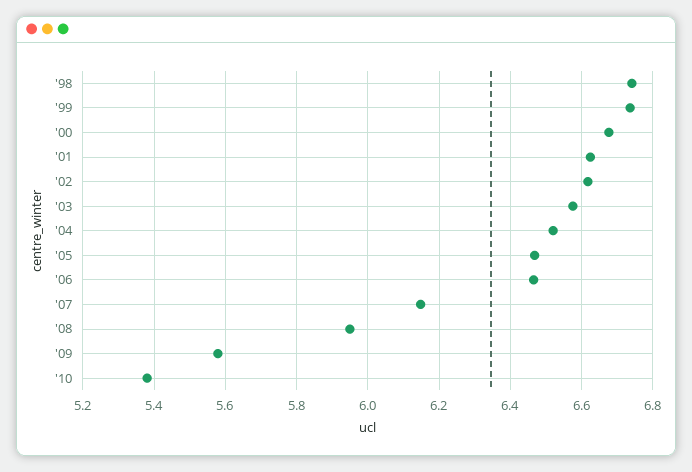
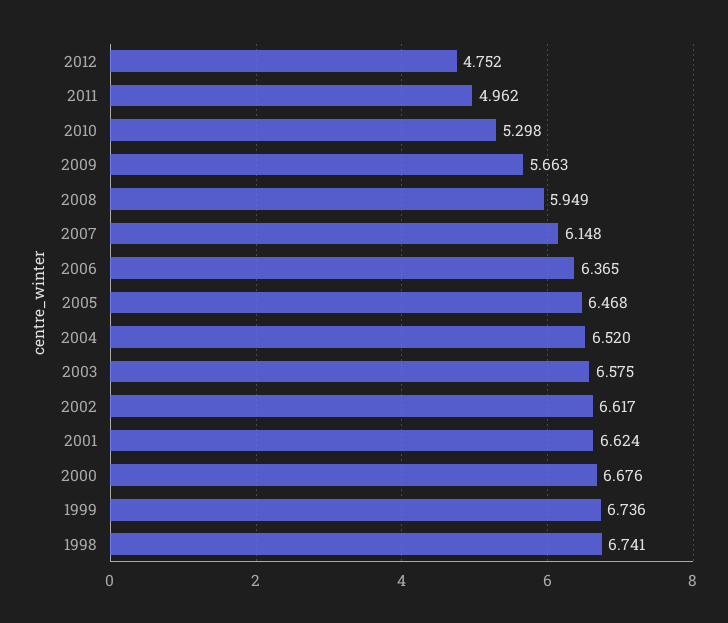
'06: 6.46 -> 6.365
'09: 5.58 -> 5.663
'10: 5.38 -> 5.298
2012: none -> 4.752
2011: none -> 4.962

